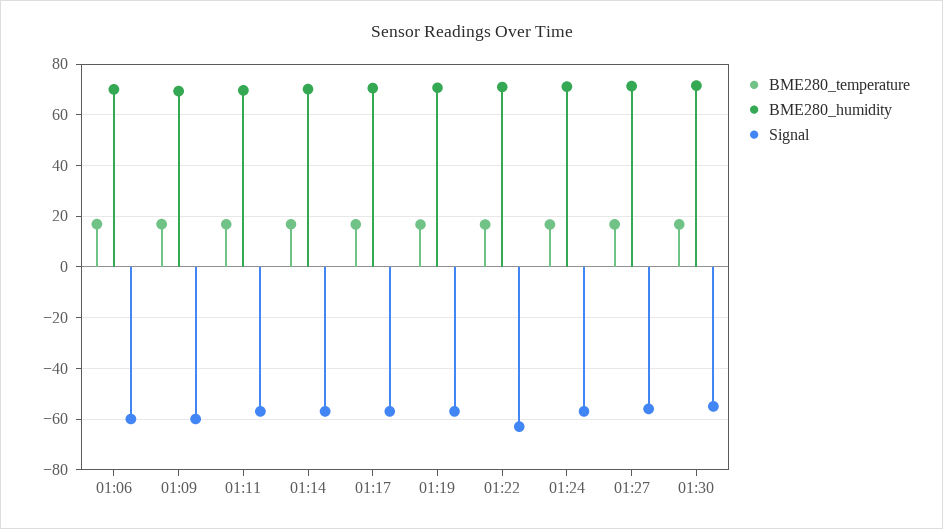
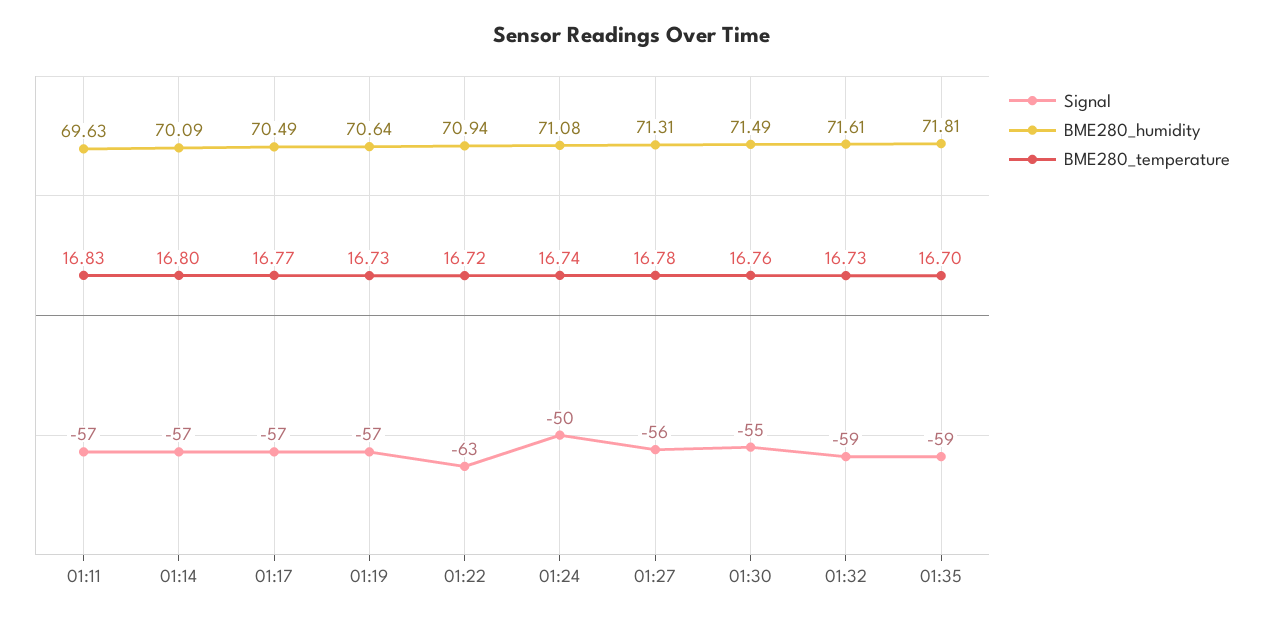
BME280_temperature, 01:06: 17.5 -> none
BME280_humidity, 01:06: 70 -> none
Signal, 01:06: -60 -> none
BME280_temperature, 01:09: 17.5 -> none
BME280_humidity, 01:09: 70 -> none
Signal, 01:09: -60 -> none
Signal, 01:24: -57.5 -> -50
Signal, 01:32: none -> -59
BME280_humidity, 01:32: none -> 71.61
BME280_temperature, 01:32: none -> 16.73
Signal, 01:35: none -> -59
BME280_humidity, 01:35: none -> 71.81
BME280_temperature, 01:35: none -> 16.7

